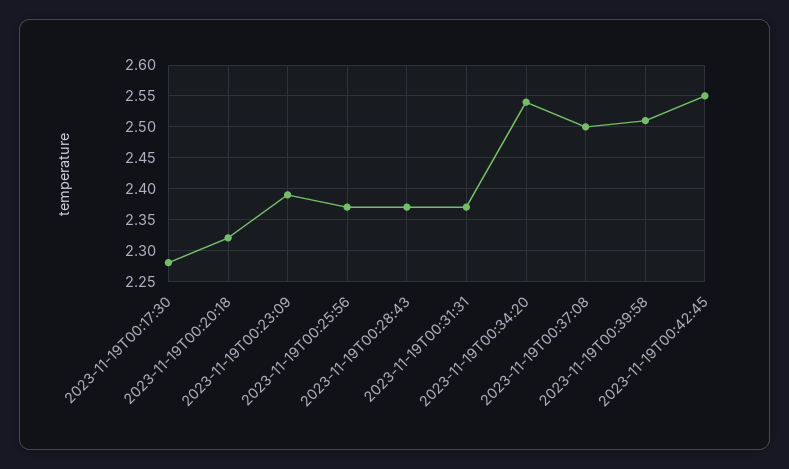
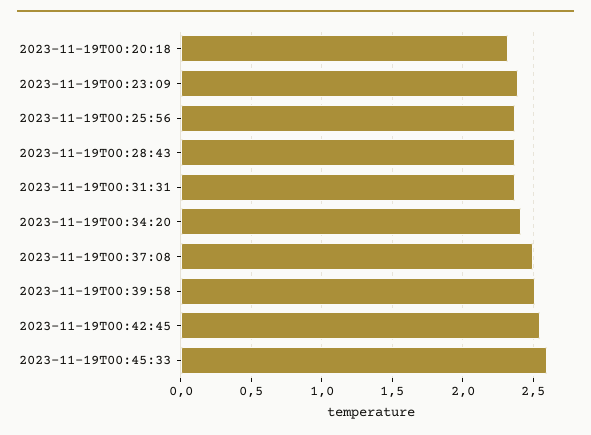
2023-11-19T00:17:30: 2.28 -> none
2023-11-19T00:34:20: 2.54 -> 2.4
2023-11-19T00:45:33: none -> 2.6

